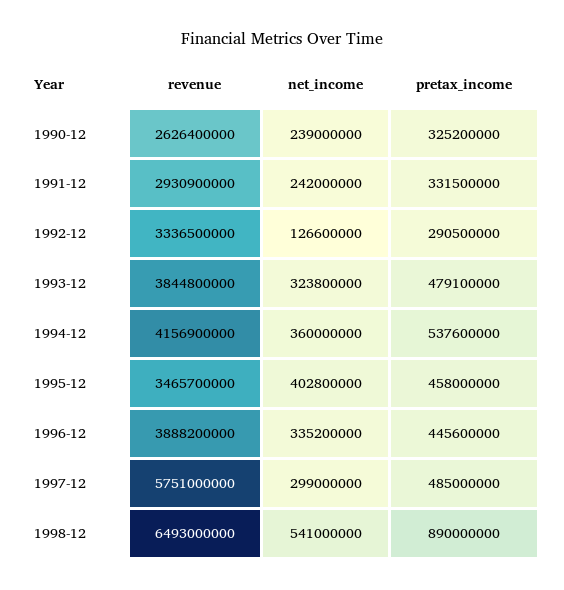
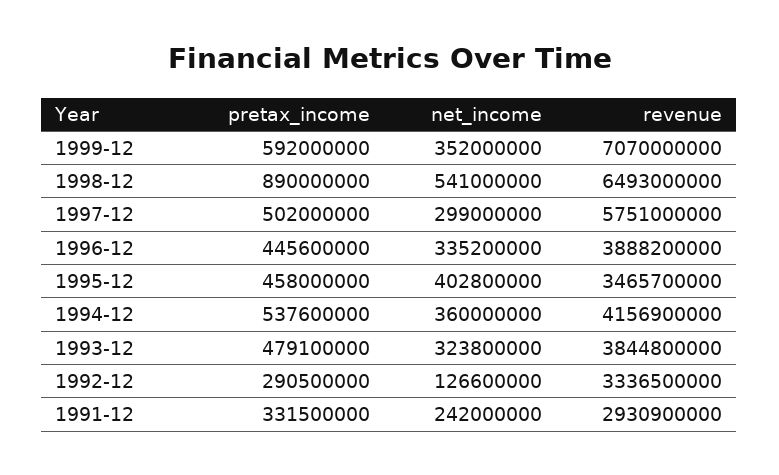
revenue, 1990-12: 2626400000 -> none
net_income, 1990-12: 239000000 -> none
pretax_income, 1990-12: 325200000 -> none
pretax_income, 1997-12: 485000000 -> 502000000
pretax_income, 1999-12: none -> 592000000
net_income, 1999-12: none -> 352000000
revenue, 1999-12: none -> 7070000000

